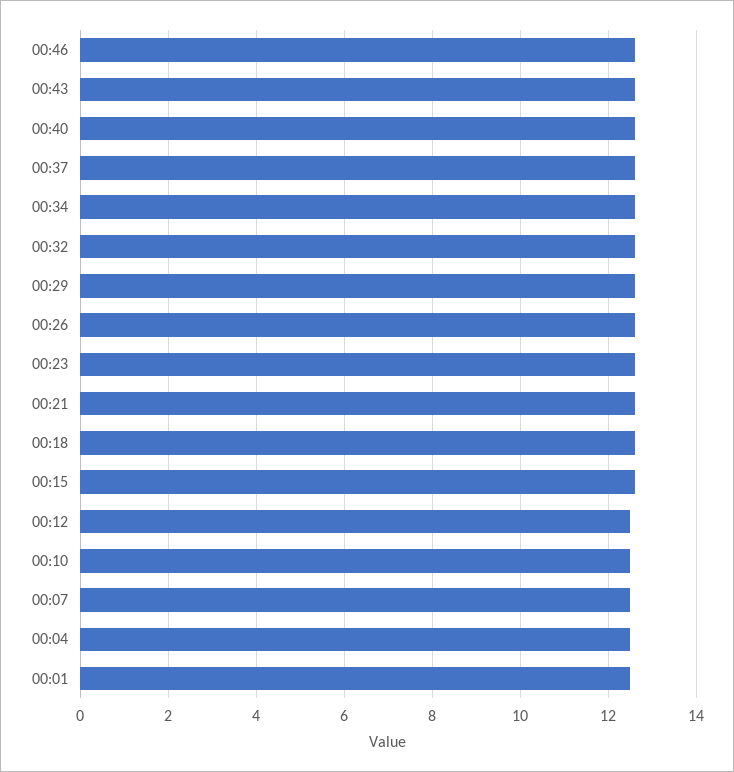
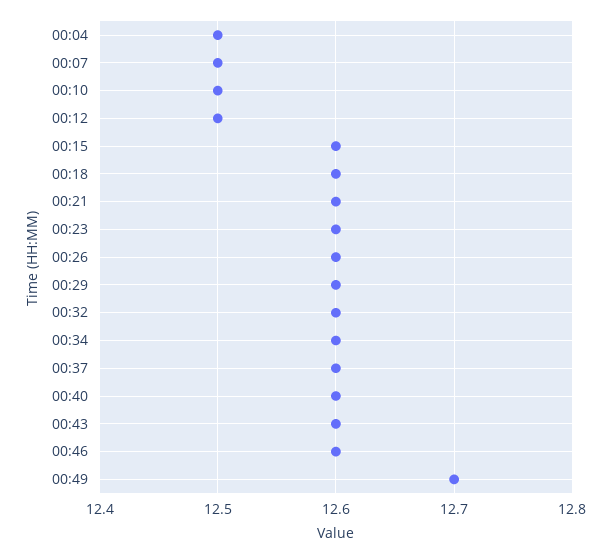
00:01: 12.5 -> none
00:49: none -> 12.7

